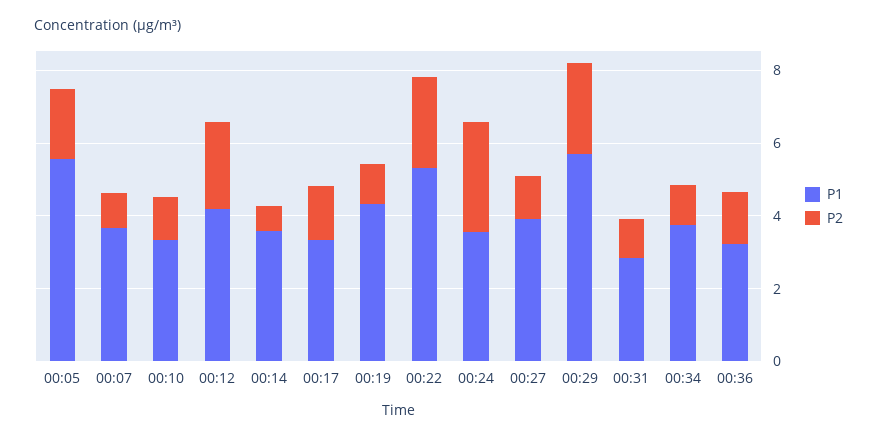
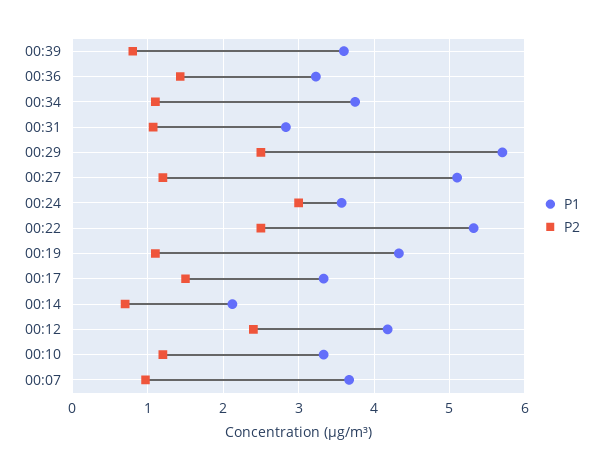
P1, 00:05: 5.5 -> none
P2, 00:05: 2 -> none
P1, 00:14: 3.5 -> 2.1
P1, 00:27: 4 -> 5.1
P1, 00:39: none -> 3.6
P2, 00:39: none -> 0.8

